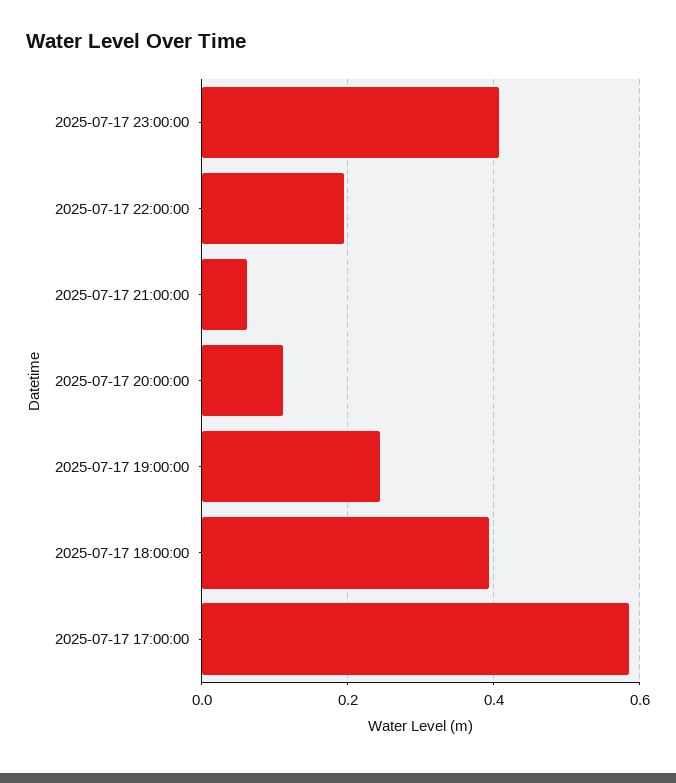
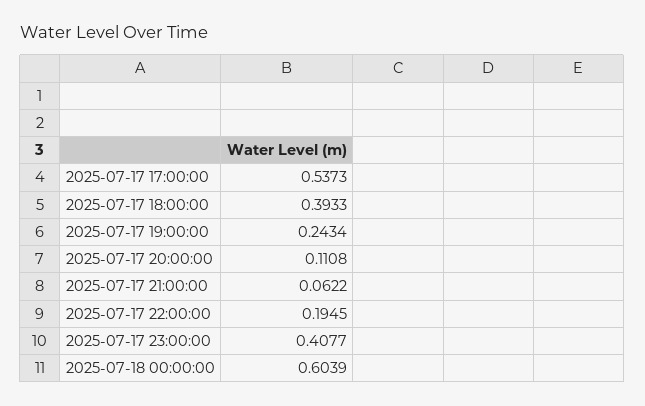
2025-07-17 17:00:00: 0.58 -> 0.5373
2025-07-18 00:00:00: none -> 0.6039

